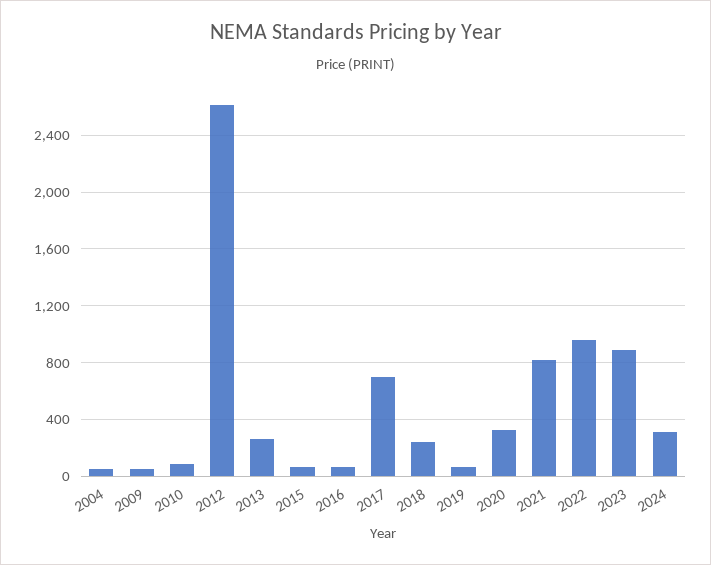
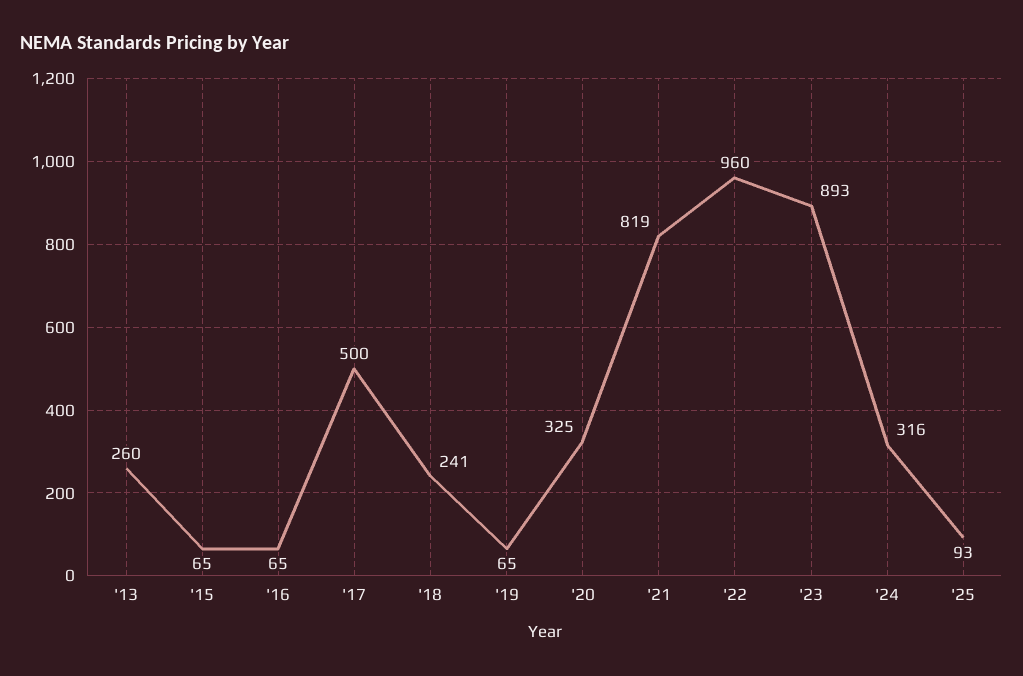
2004: 50 -> none
2009: 50 -> none
2010: 100 -> none
2012: 2600 -> none
2017: 700 -> 500
'25: none -> 93

